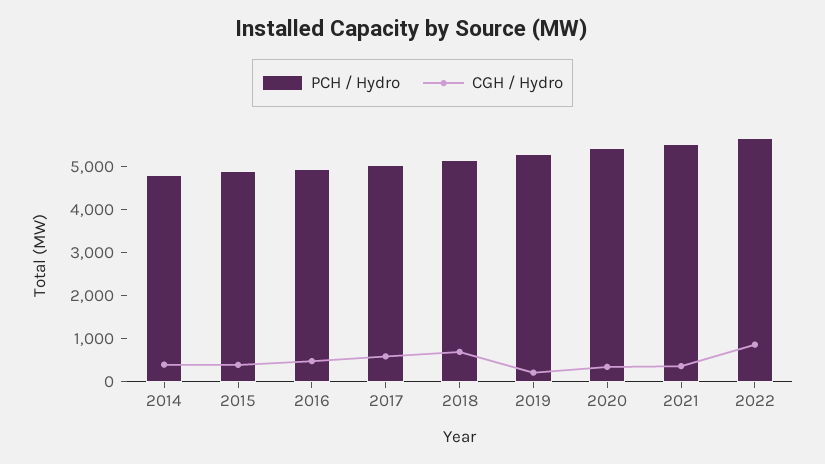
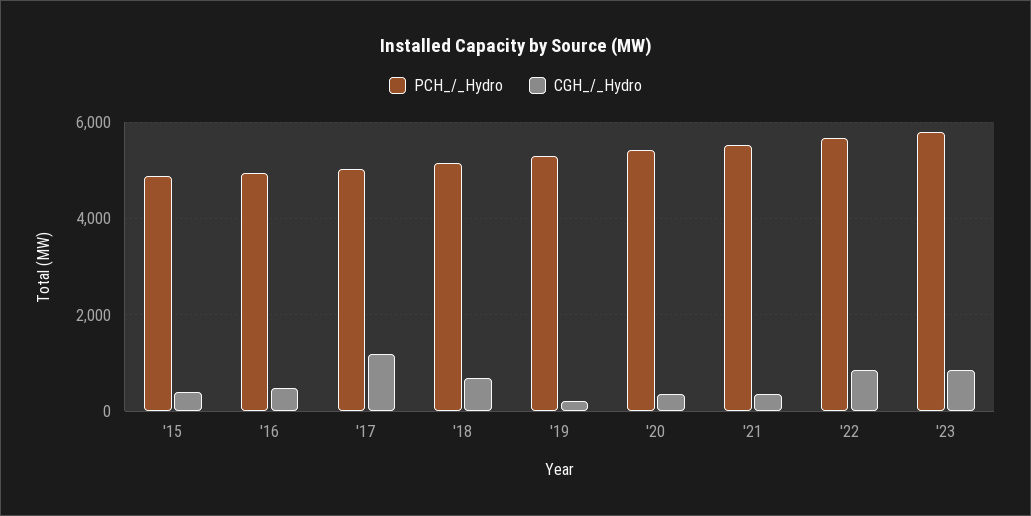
PCH / Hydro, 2014: 4800 -> none
CGH / Hydro, 2014: 400 -> none
CGH / Hydro, 2017: 600 -> 1200
PCH / Hydro, '23: none -> 5800
CGH / Hydro, '23: none -> 800

